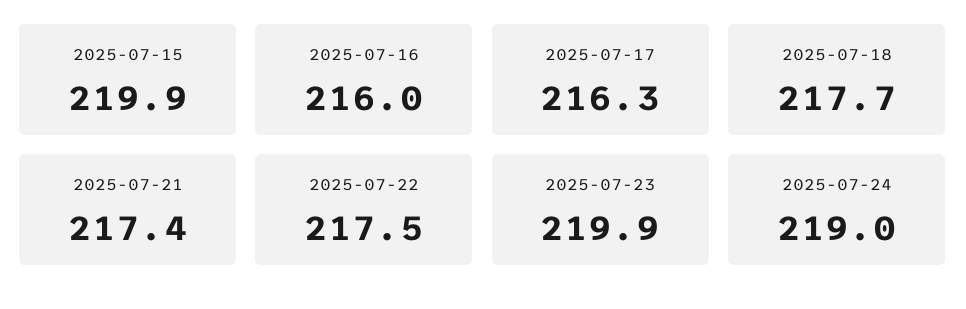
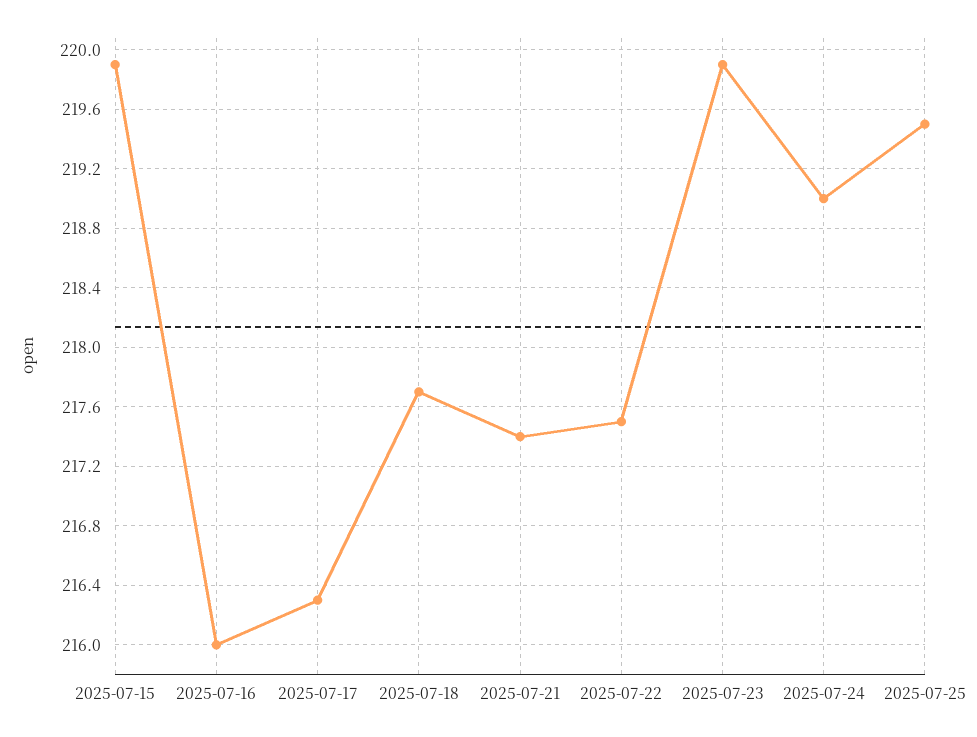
2025-07-25: none -> 219.5

